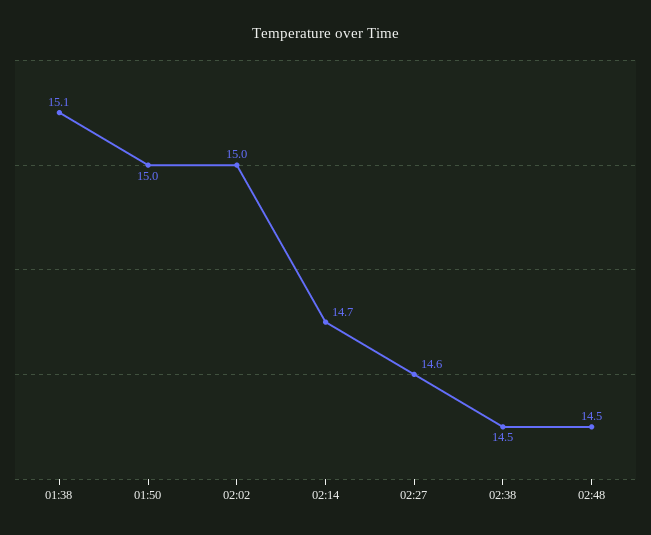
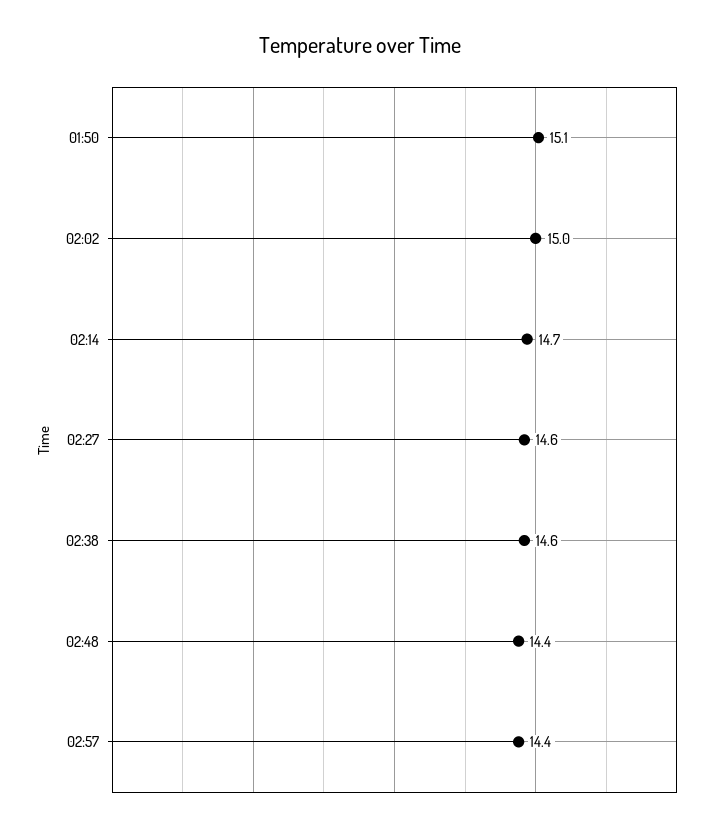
01:38: 15.1 -> none
01:50: 15 -> 15.1
02:38: 14.5 -> 14.6
02:48: 14.5 -> 14.4
02:57: none -> 14.4

